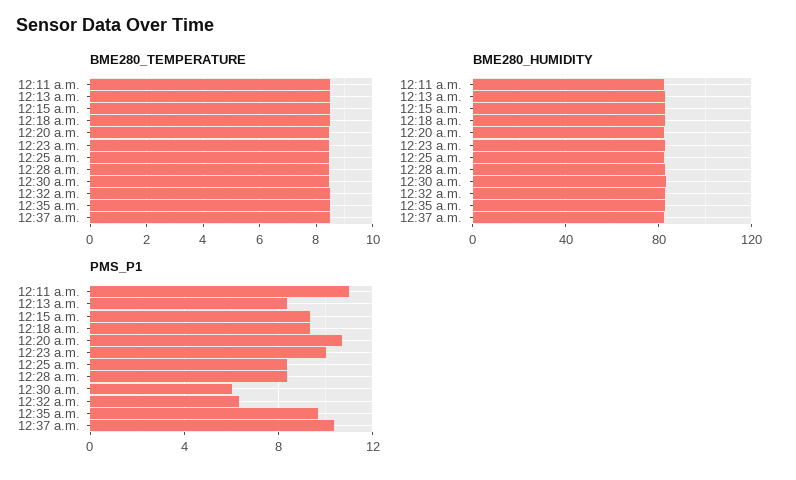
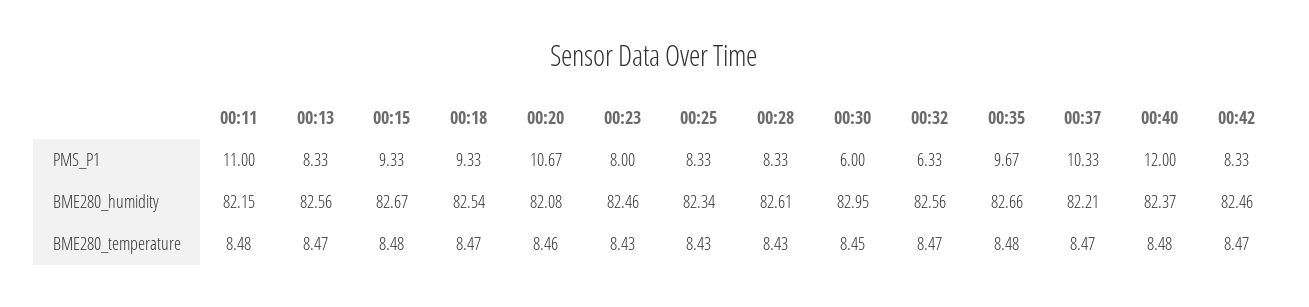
PMS_P1, 12:23 a.m.: 10 -> 8
PMS_P1, 00:40: none -> 12
PMS_P1, 00:42: none -> 8.33
BME280_HUMIDITY, 00:40: none -> 82.37
BME280_HUMIDITY, 00:42: none -> 82.46
BME280_TEMPERATURE, 00:40: none -> 8.48
BME280_TEMPERATURE, 00:42: none -> 8.47

